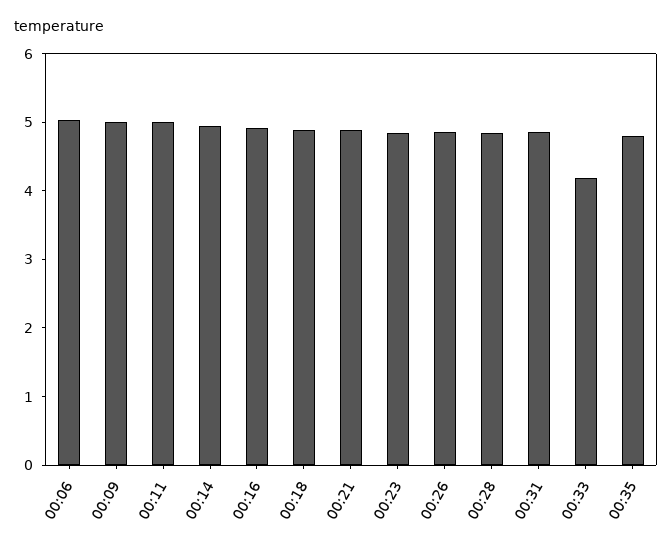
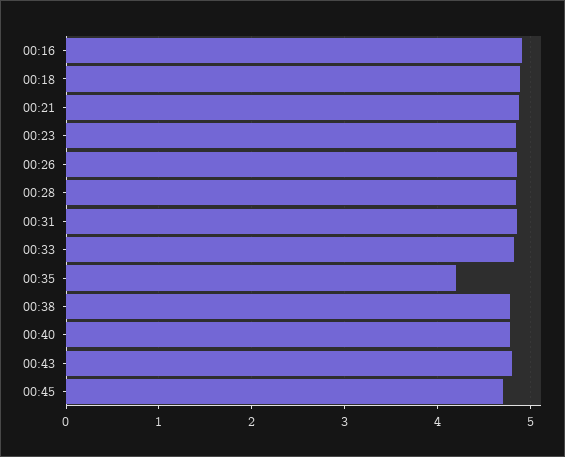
00:06: 5 -> none
00:09: 5 -> none
00:11: 5 -> none
00:14: 5 -> none
00:33: 4.2 -> 4.8
00:35: 4.8 -> 4.2
00:38: none -> 4.8
00:40: none -> 4.8
00:43: none -> 4.8
00:45: none -> 4.7

